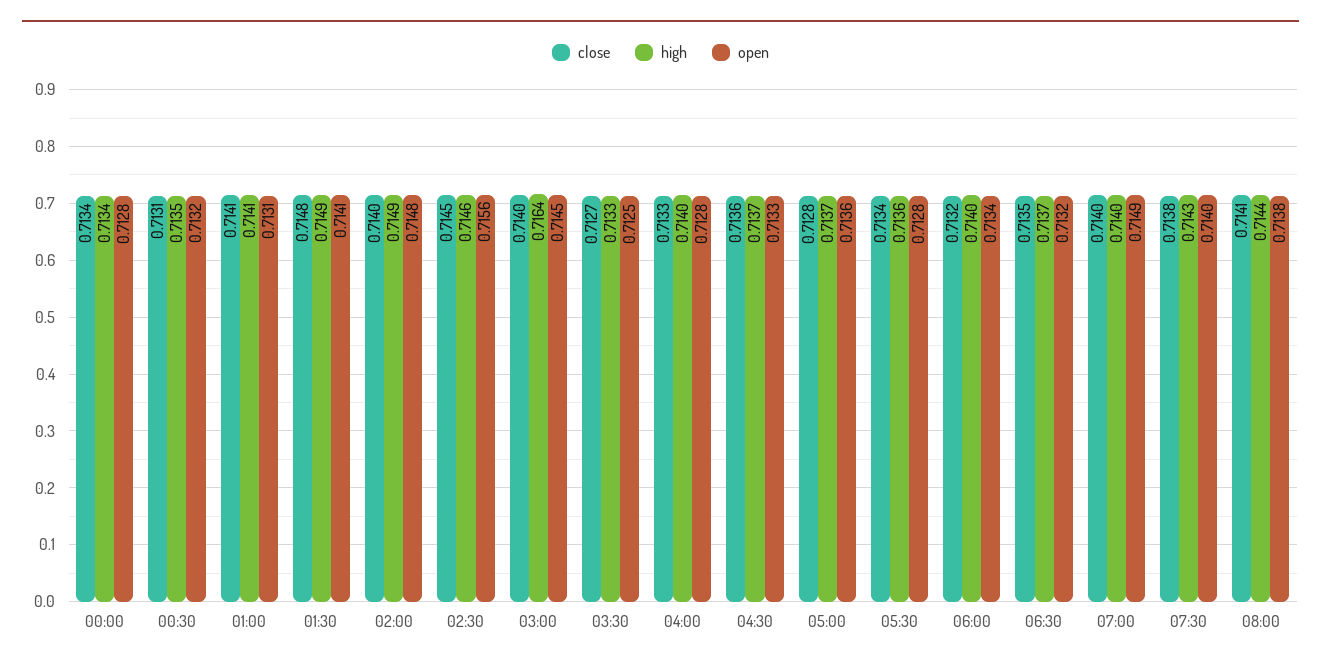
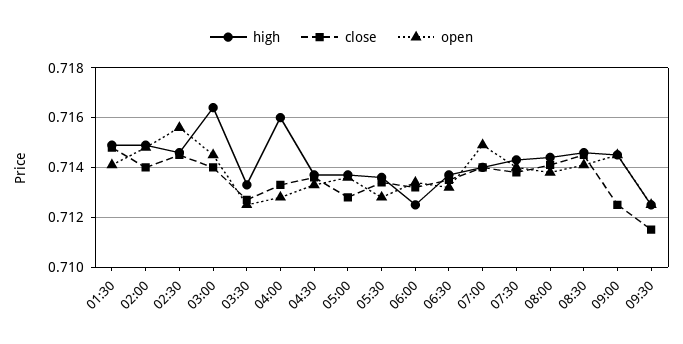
close, 00:00: 0.7134 -> none
high, 00:00: 0.7134 -> none
open, 00:00: 0.7128 -> none
close, 00:30: 0.7131 -> none
high, 00:30: 0.7135 -> none
open, 00:30: 0.7132 -> none
close, 01:00: 0.7141 -> none
high, 01:00: 0.7141 -> none
open, 01:00: 0.7131 -> none
high, 04:00: 0.714 -> 0.716
high, 06:00: 0.714 -> 0.7125
high, 08:30: none -> 0.7145
close, 08:30: none -> 0.7145
open, 08:30: none -> 0.714
high, 09:00: none -> 0.7145
close, 09:00: none -> 0.7125
open, 09:00: none -> 0.7145
high, 09:30: none -> 0.7125
close, 09:30: none -> 0.7115
open, 09:30: none -> 0.7125

